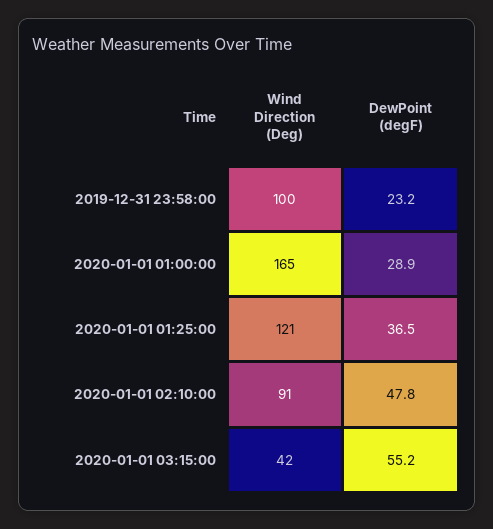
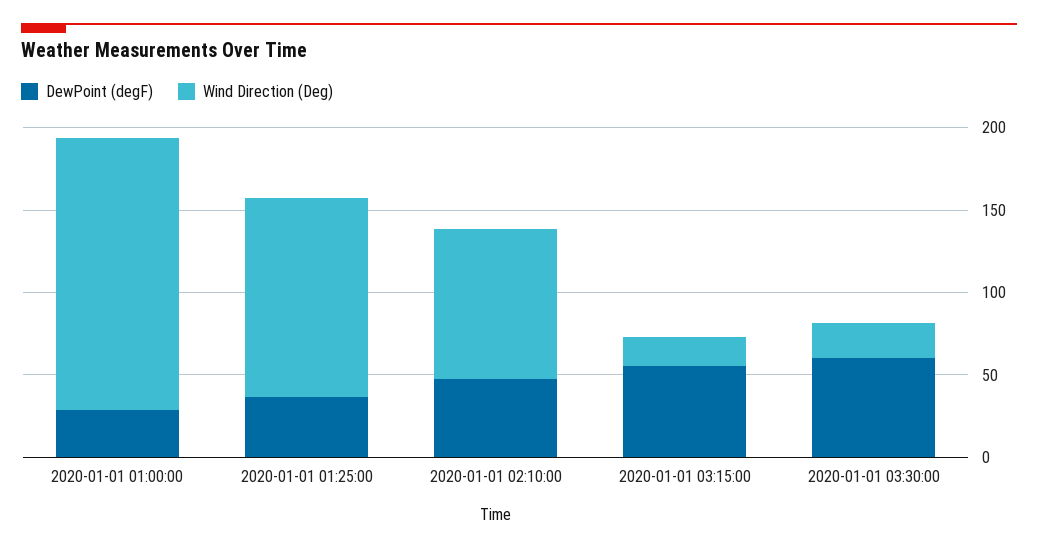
Wind Direction (Deg), 2019-12-31 23:58:00: 100 -> none
DewPoint (degF), 2019-12-31 23:58:00: 23.2 -> none
Wind Direction (Deg), 2020-01-01 03:15:00: 42 -> 20
DewPoint (degF), 2020-01-01 03:30:00: none -> 60
Wind Direction (Deg), 2020-01-01 03:30:00: none -> 20

